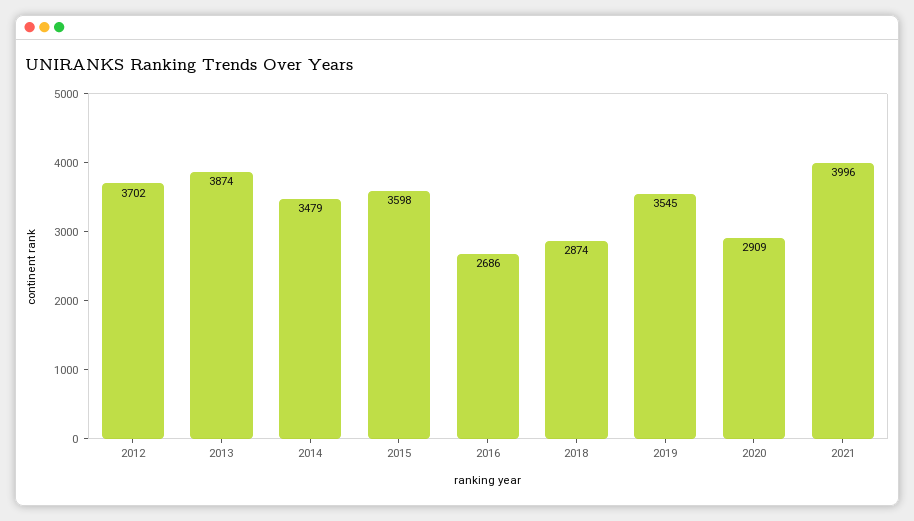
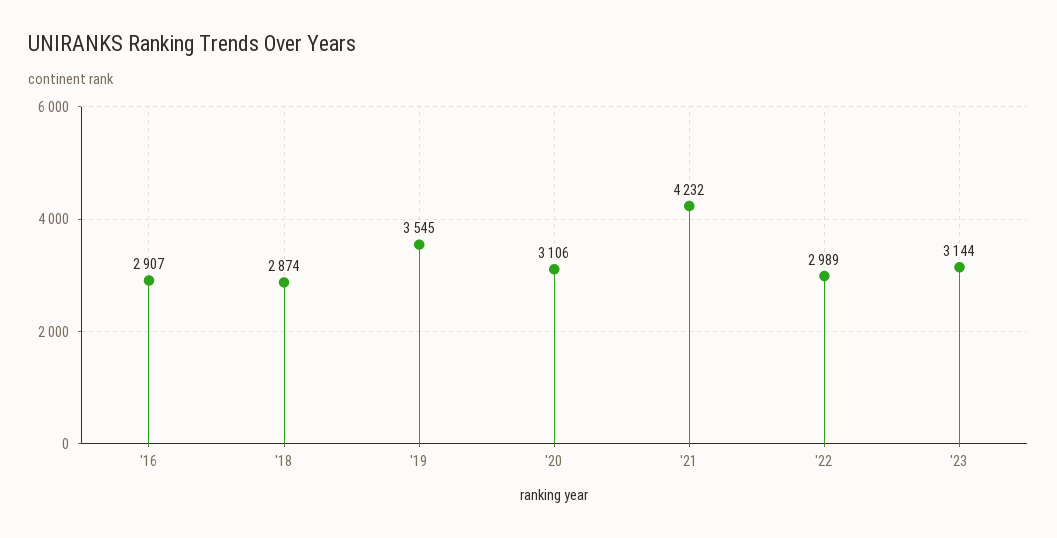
2012: 3702 -> none
2013: 3874 -> none
2014: 3479 -> none
2015: 3598 -> none
2016: 2686 -> 2907
2020: 2909 -> 3106
2021: 3996 -> 4232
'22: none -> 2989
'23: none -> 3144

